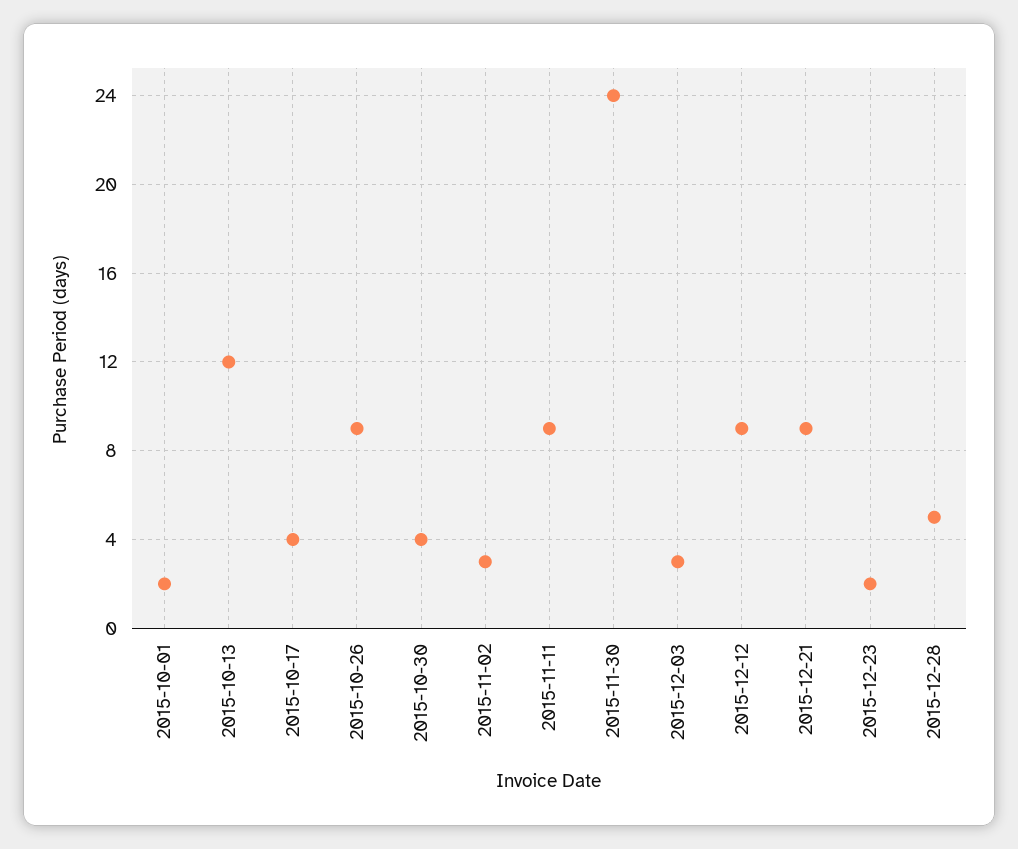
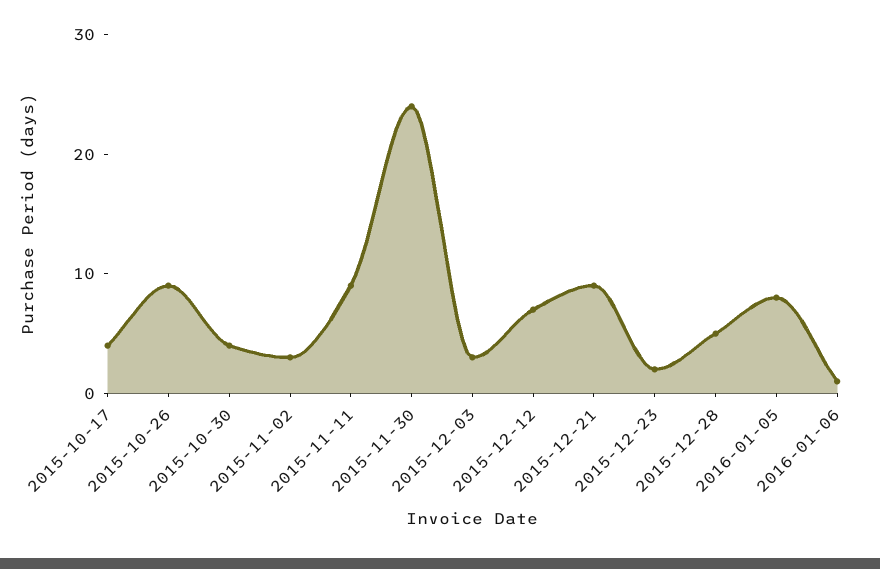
2015-10-01: 2 -> none
2015-10-13: 12 -> none
2015-12-12: 9 -> 7
2016-01-05: none -> 8
2016-01-06: none -> 1

